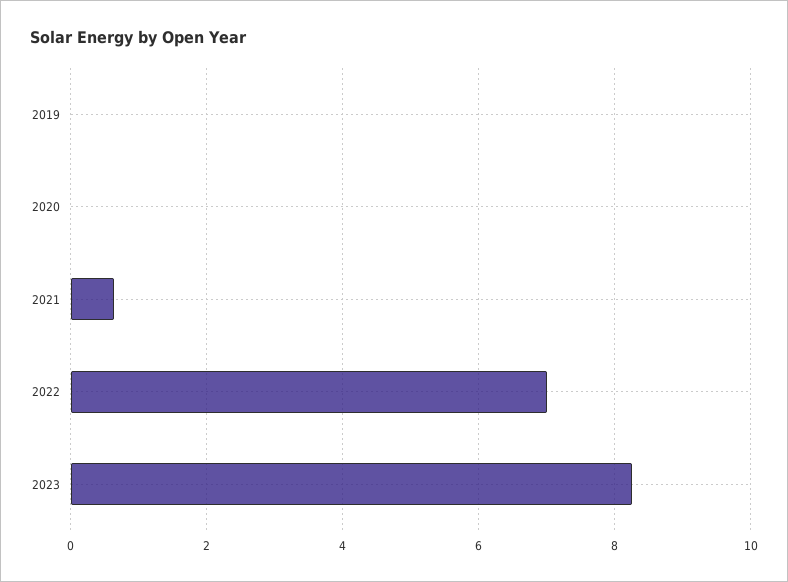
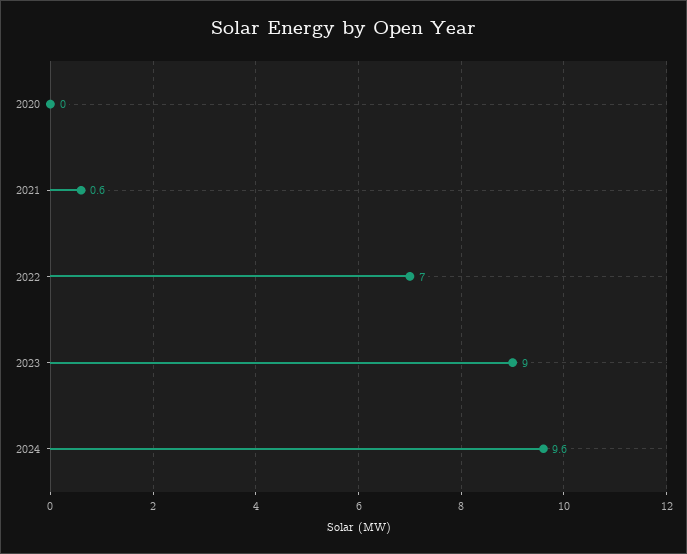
2019: 0 -> none
2023: 8.2 -> 9
2024: none -> 9.6

